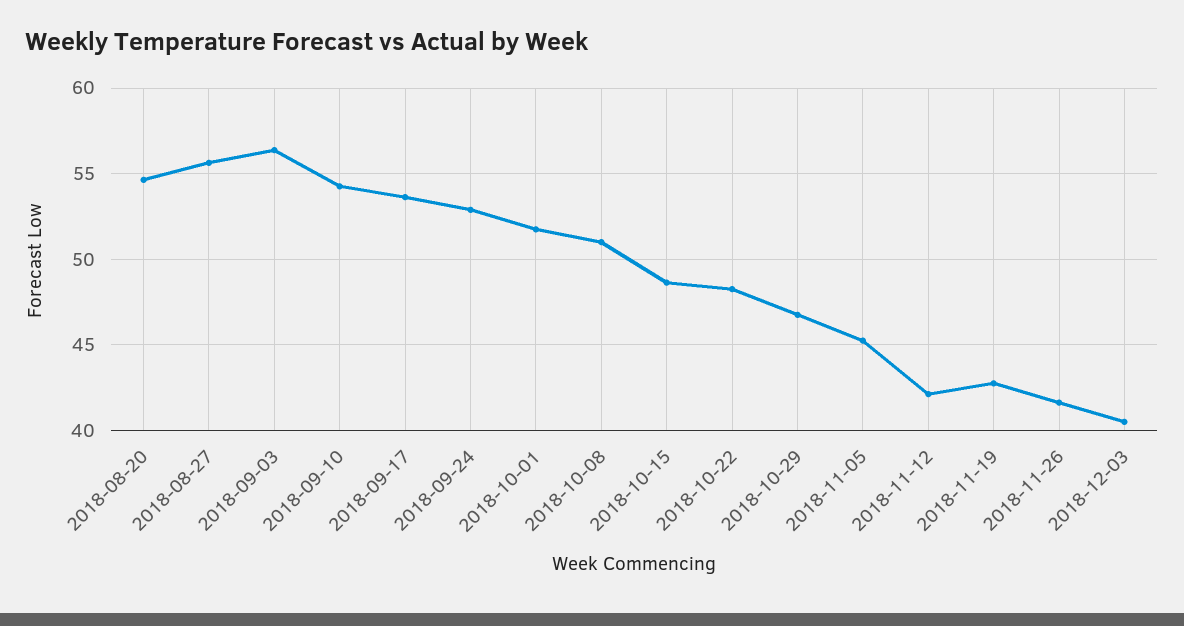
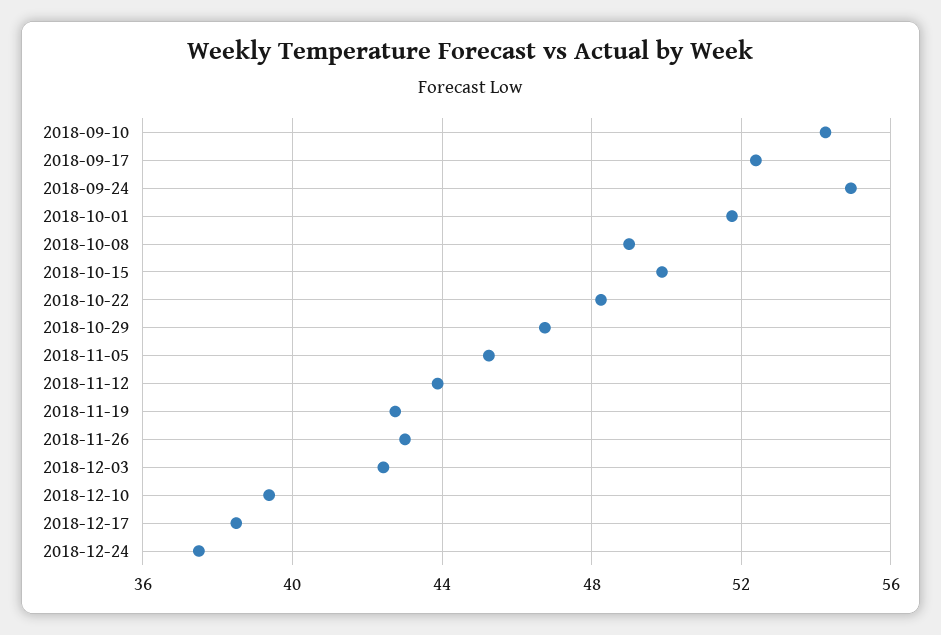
2018-08-20: 54.5 -> none
2018-08-27: 55.5 -> none
2018-09-03: 56.5 -> none
2018-09-17: 53.5 -> 52.5
2018-09-24: 53 -> 55
2018-10-08: 51 -> 49
2018-10-15: 48.5 -> 50
2018-11-12: 42 -> 44
2018-11-26: 41.5 -> 43
2018-12-03: 40.5 -> 42.5
2018-12-10: none -> 39.5
2018-12-17: none -> 38.5
2018-12-24: none -> 37.5

